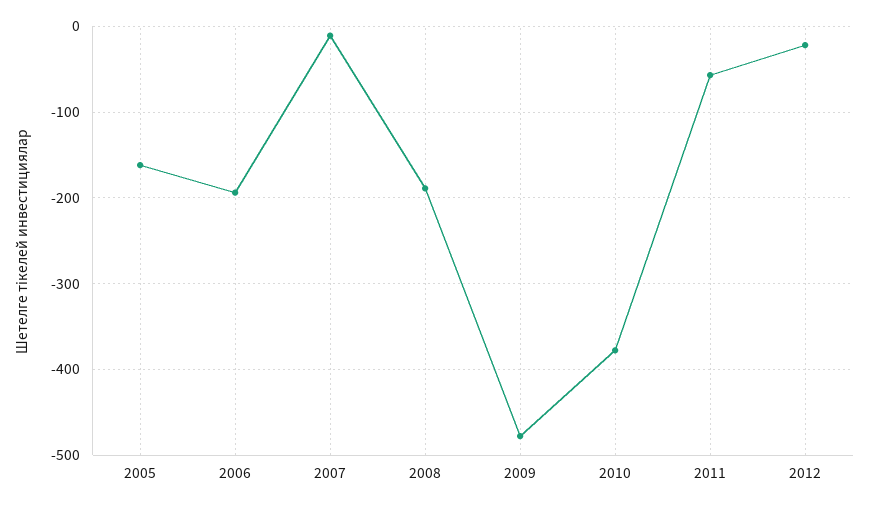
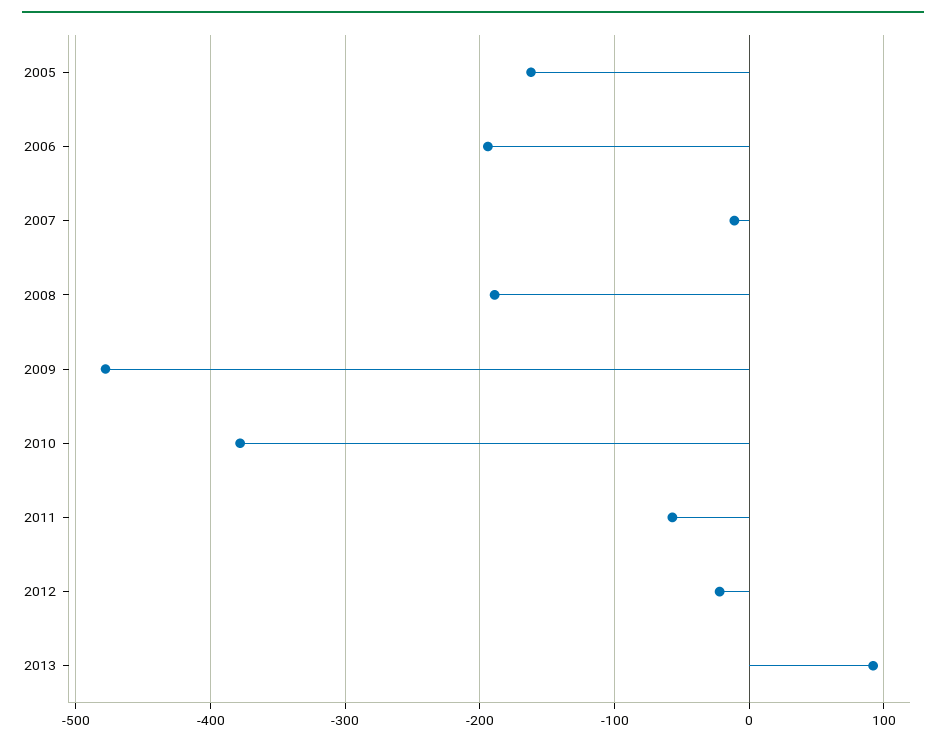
2013: none -> 90

